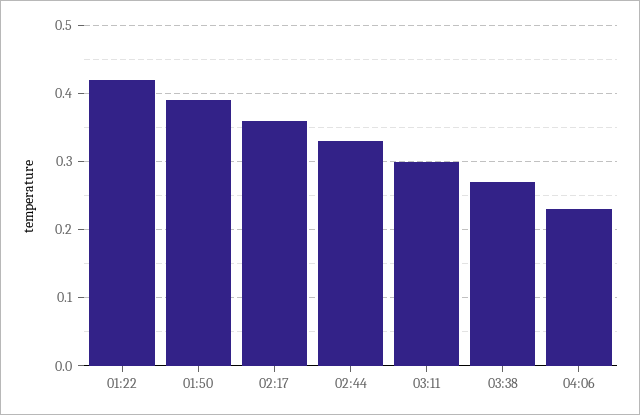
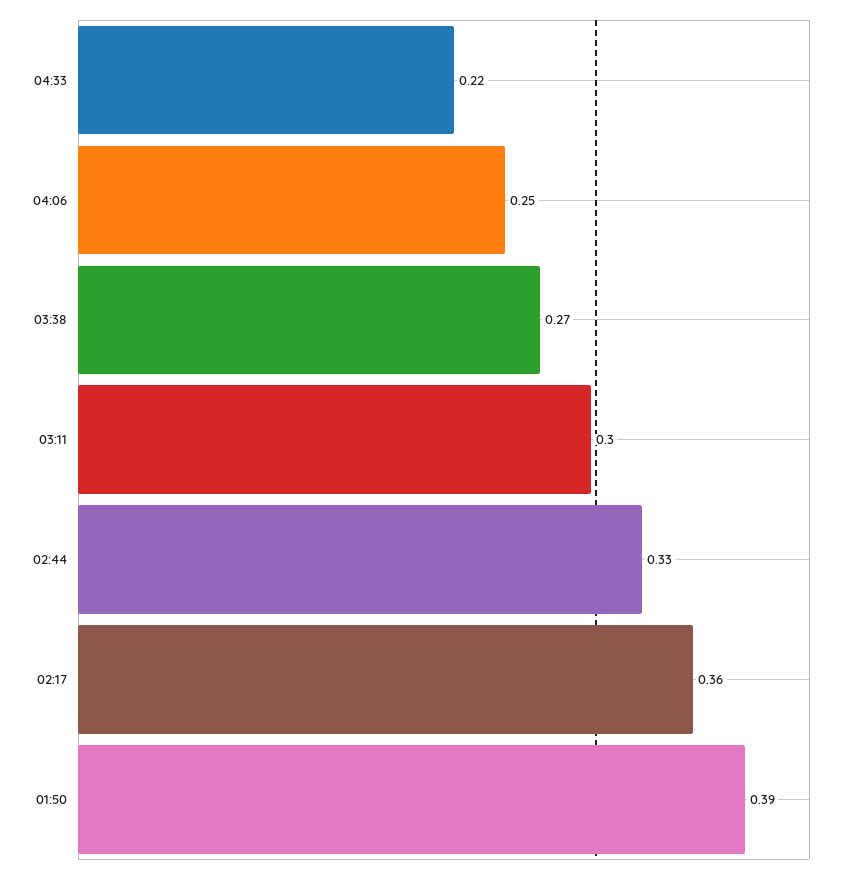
01:22: 0.42 -> none
04:06: 0.23 -> 0.25
04:33: none -> 0.22

